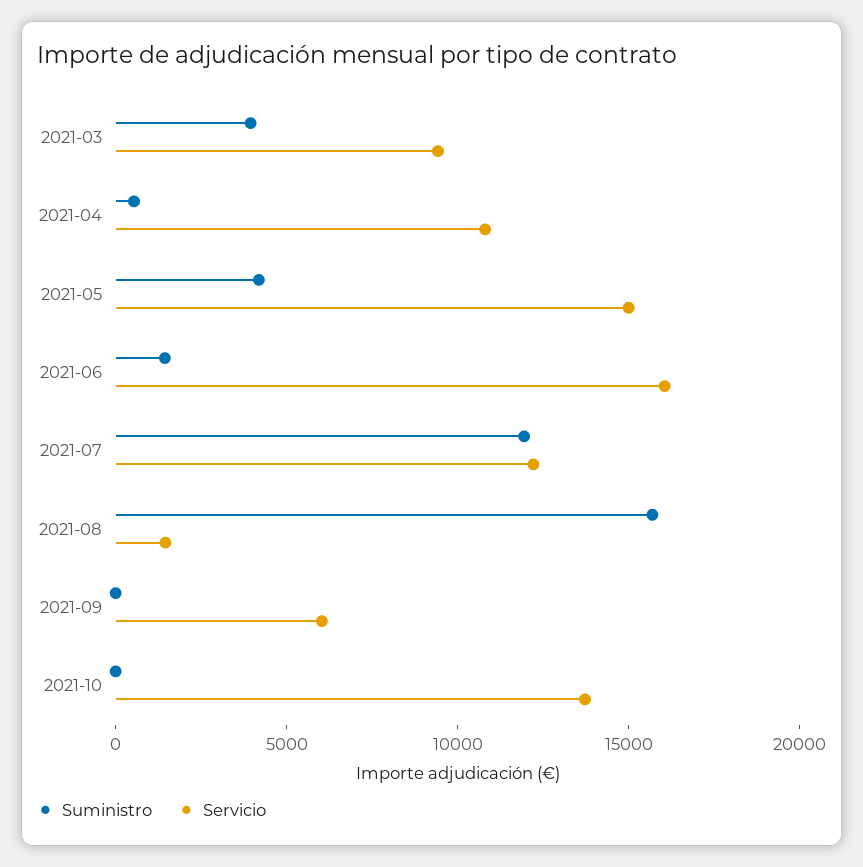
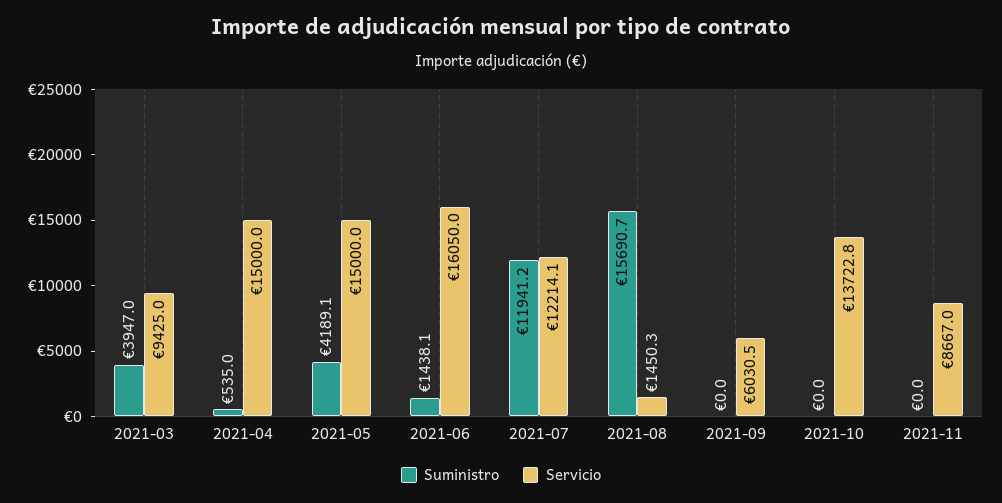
Servicio, 2021-04: 11000 -> 15000
Suministro, 2021-11: none -> 0
Servicio, 2021-11: none -> 8667

